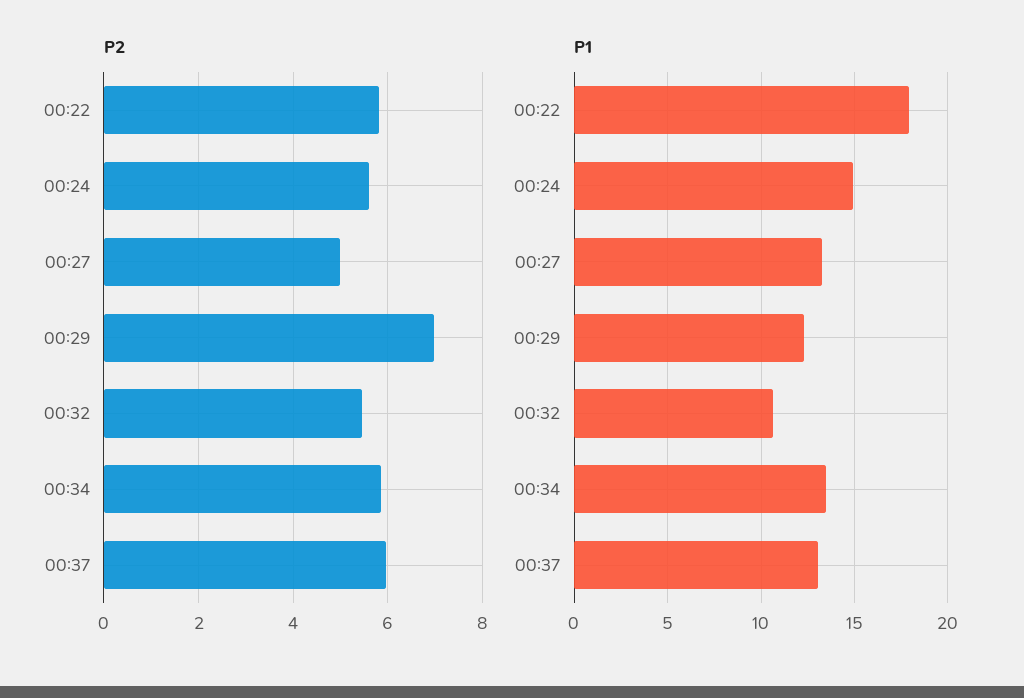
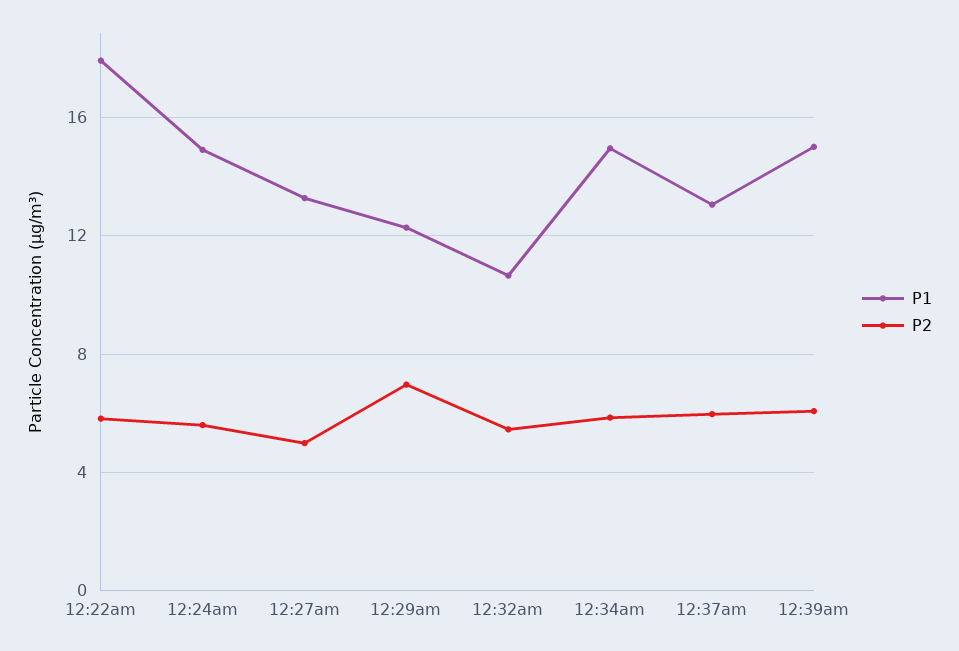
P1, 00:34: 13.5 -> 15
P1, 12:39am: none -> 15
P2, 12:39am: none -> 6

